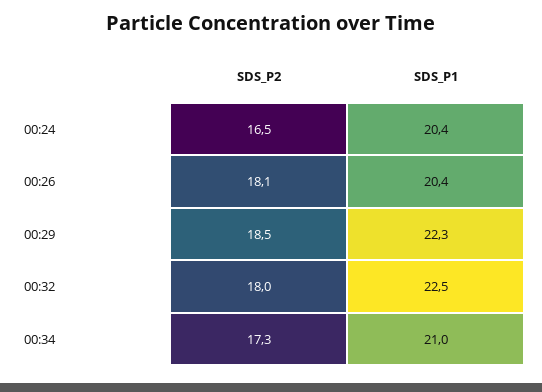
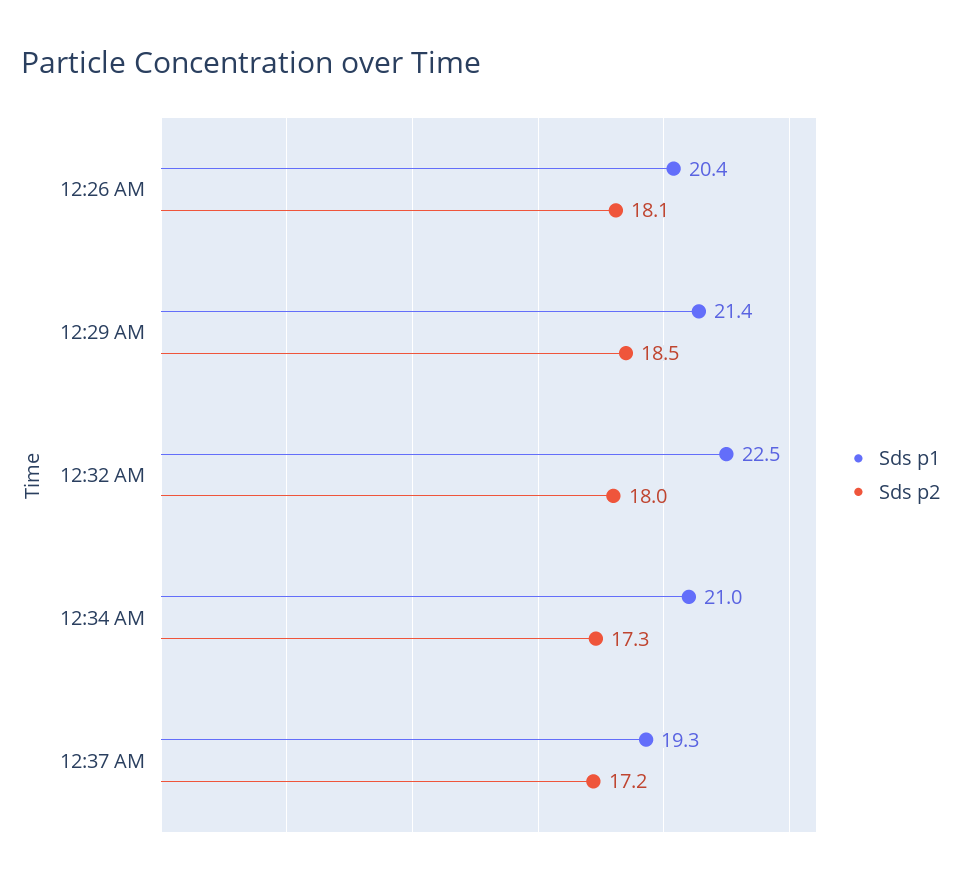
SDS_P2, 00:24: 16.5 -> none
SDS_P1, 00:24: 20.4 -> none
SDS_P1, 00:29: 22.3 -> 21.4
SDS_P1, 12:37 AM: none -> 19.3
SDS_P2, 12:37 AM: none -> 17.2

